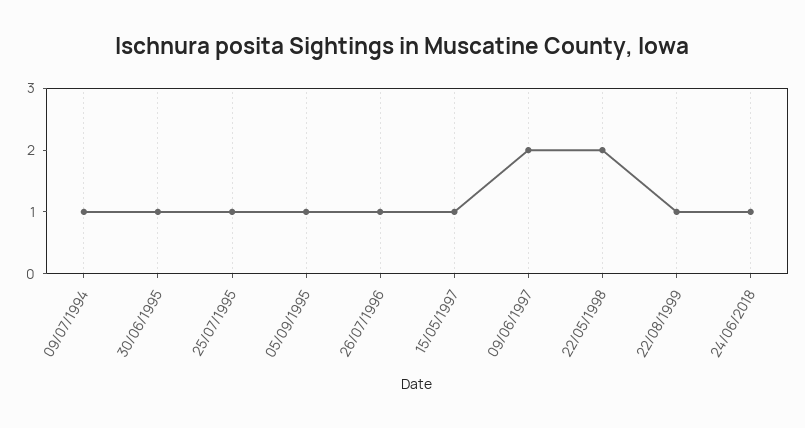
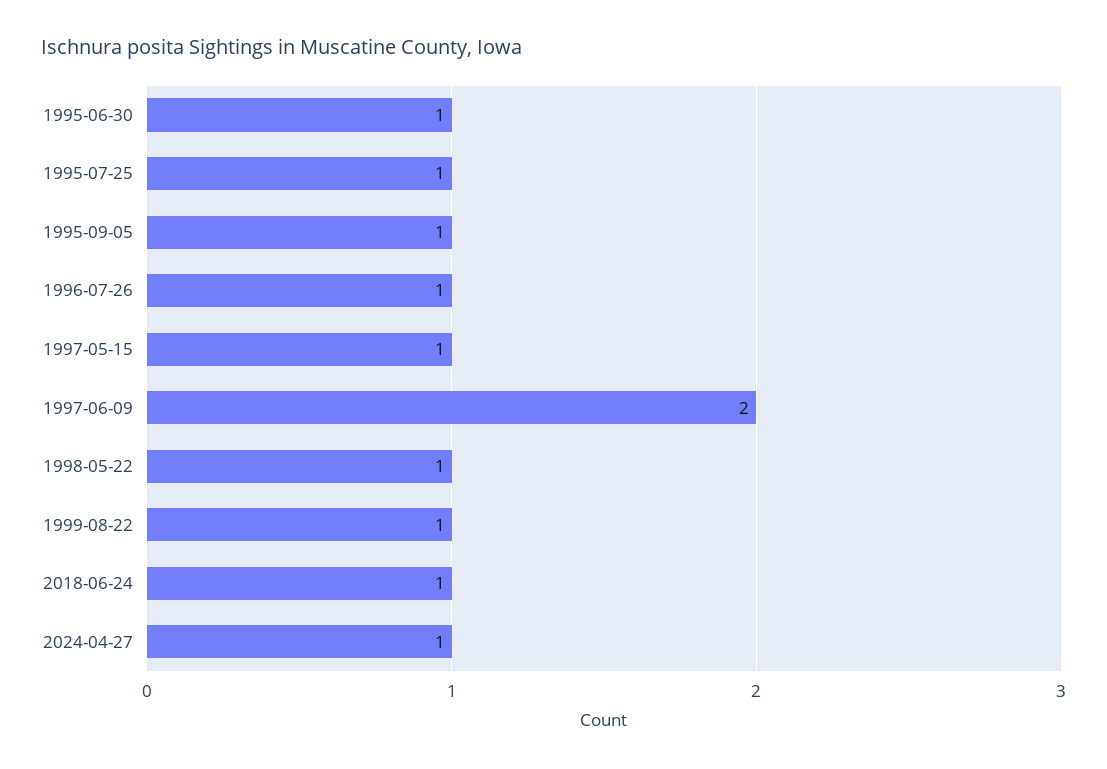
09/07/1994: 1 -> none
22/05/1998: 2 -> 1
2024-04-27: none -> 1

